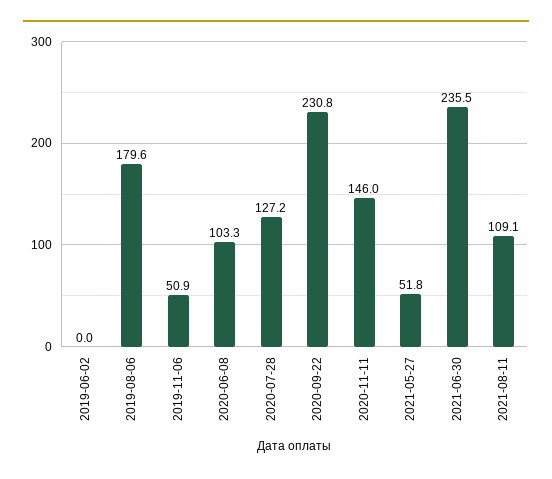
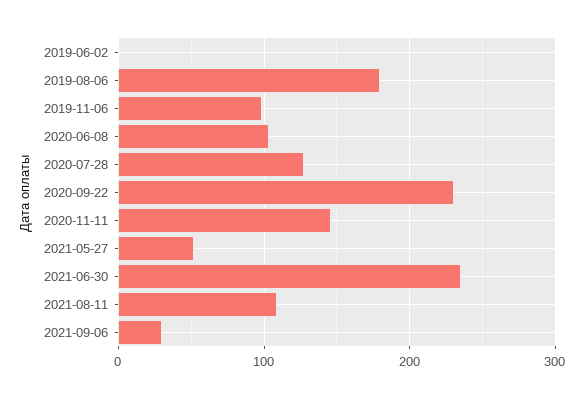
2019-11-06: 50.9 -> 100
2021-09-06: none -> 30

